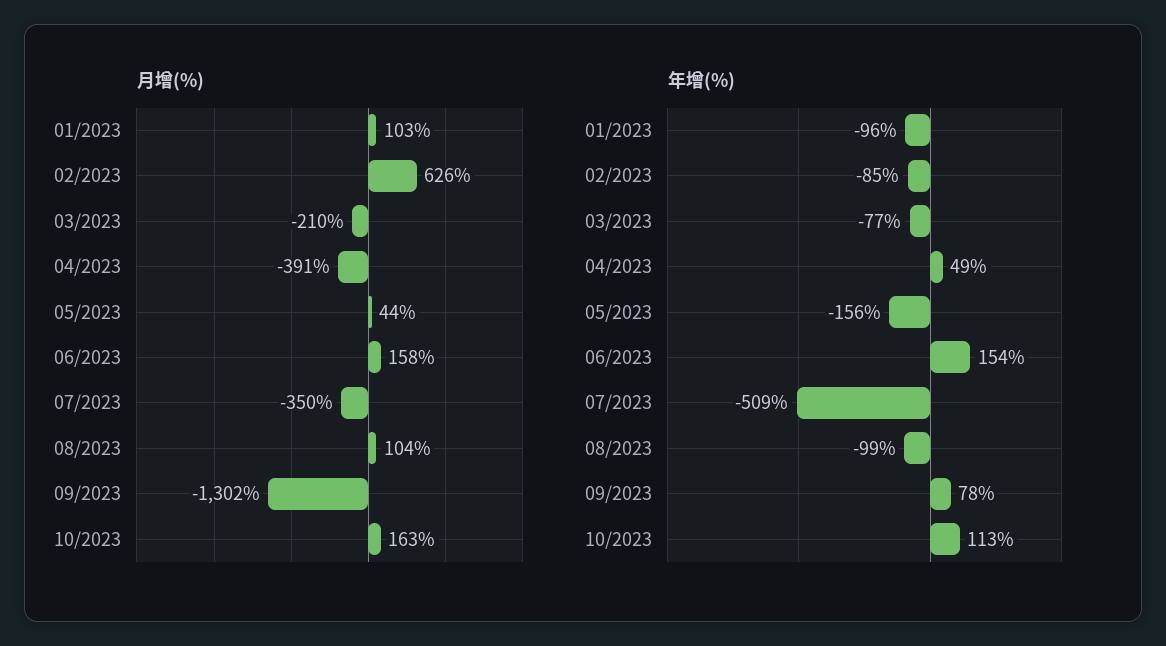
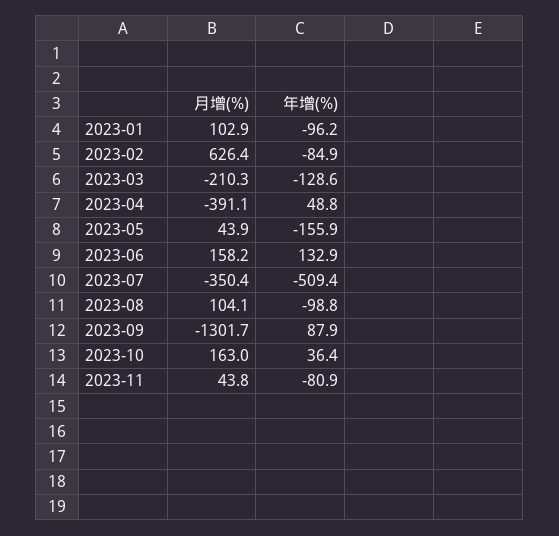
年增(%), 03/2023: -77 -> -128.6
年增(%), 06/2023: 154 -> 132.9
年增(%), 09/2023: 78 -> 87.9
年增(%), 10/2023: 113 -> 36.4
月增(%), 2023-11: none -> 43.8
年增(%), 2023-11: none -> -80.9

